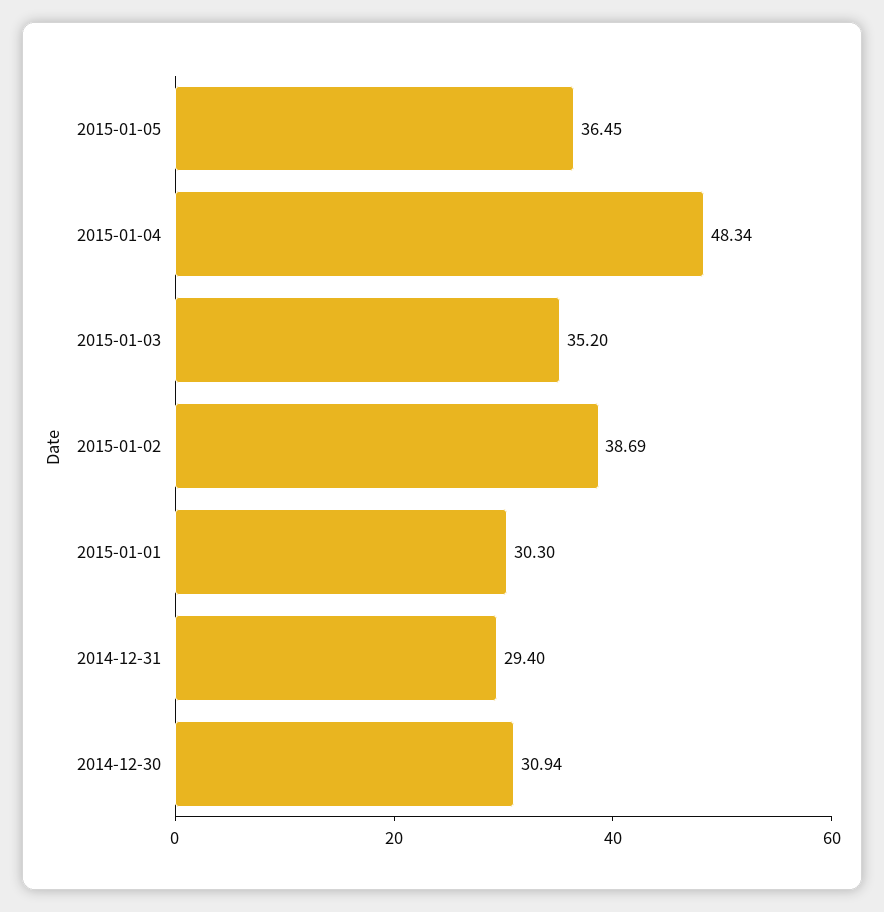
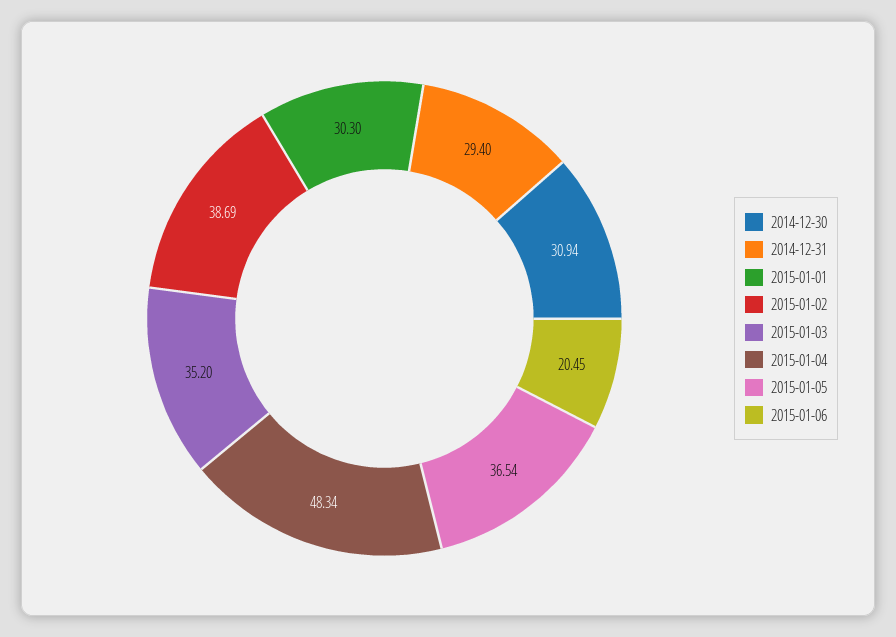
2015-01-05: 36.45 -> 36.54
2015-01-06: none -> 20.45

